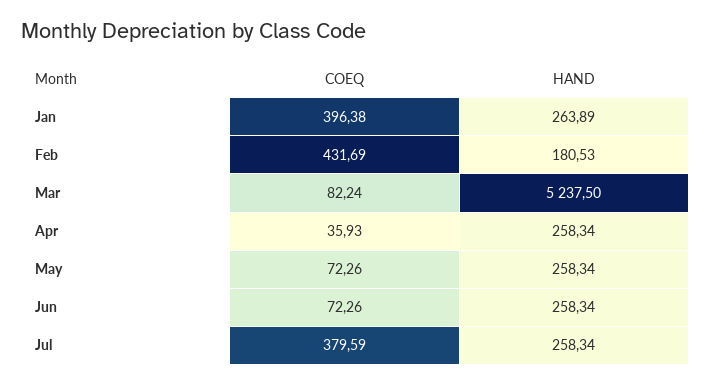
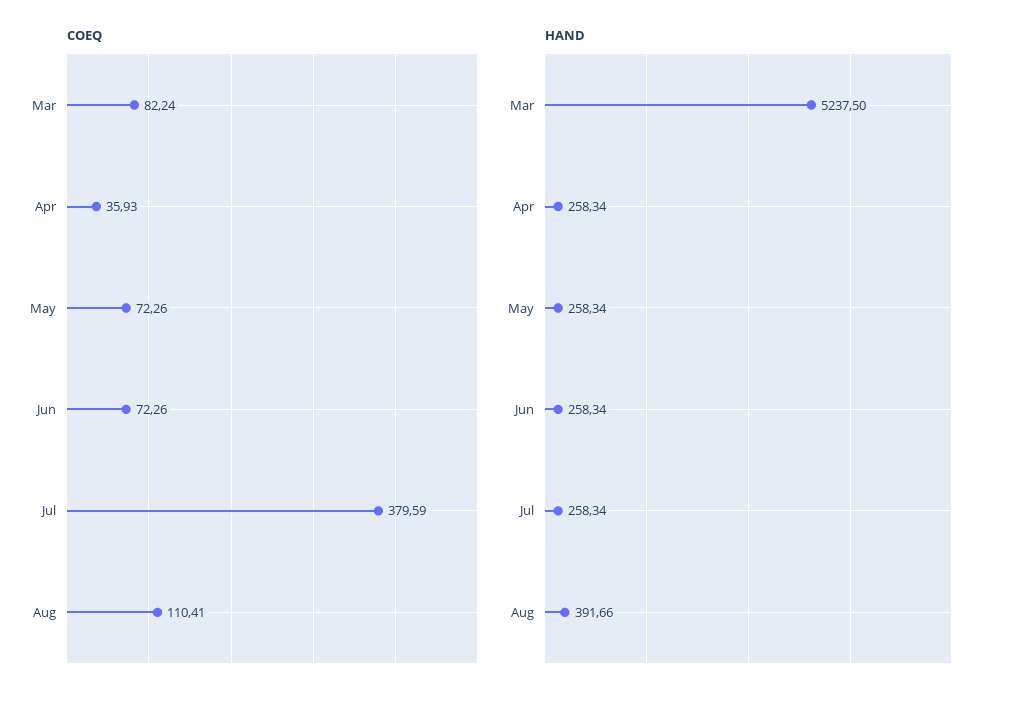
COEQ, Jan: 396.38 -> none
HAND, Jan: 263.89 -> none
COEQ, Feb: 431.69 -> none
HAND, Feb: 180.53 -> none
COEQ, Aug: none -> 110.41
HAND, Aug: none -> 391.66

